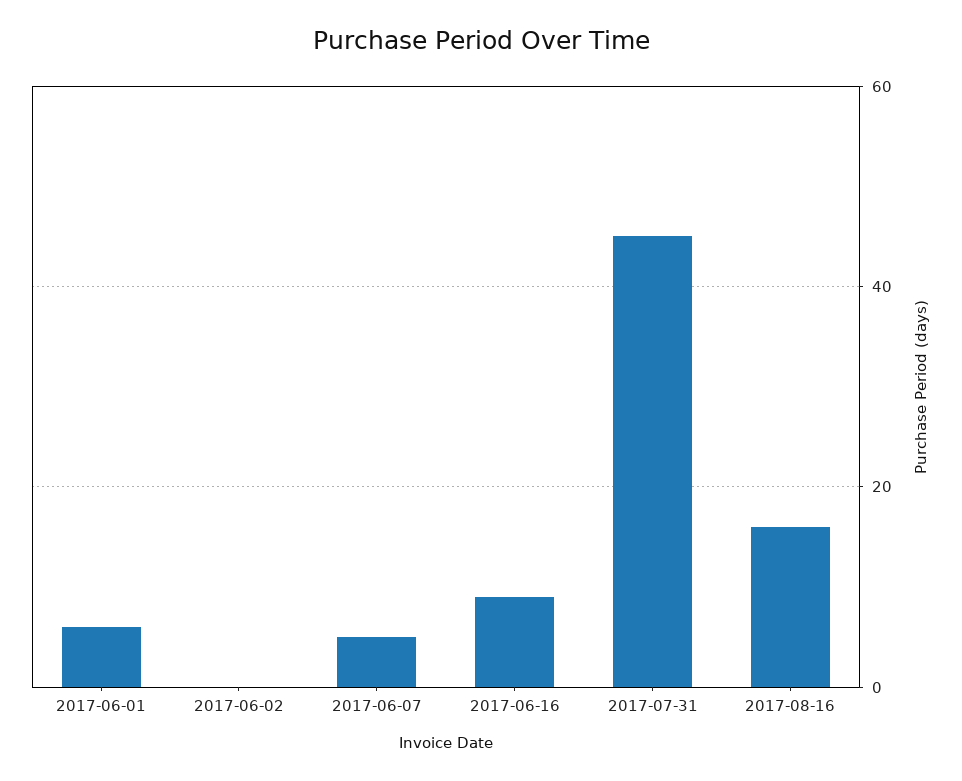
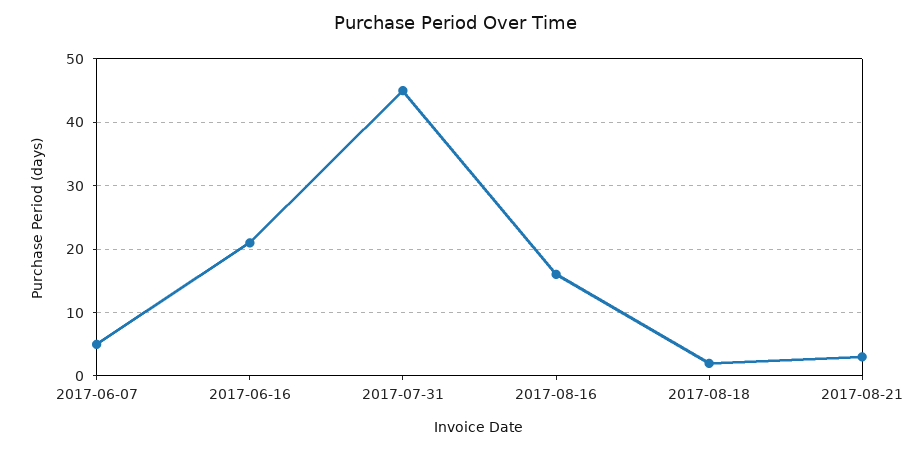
2017-06-01: 5 -> none
2017-06-02: 0 -> none
2017-06-16: 10 -> 21
2017-08-18: none -> 2
2017-08-21: none -> 3

